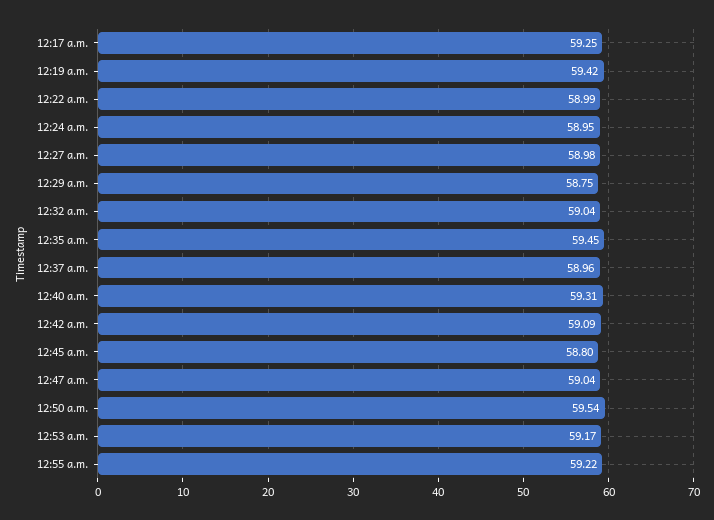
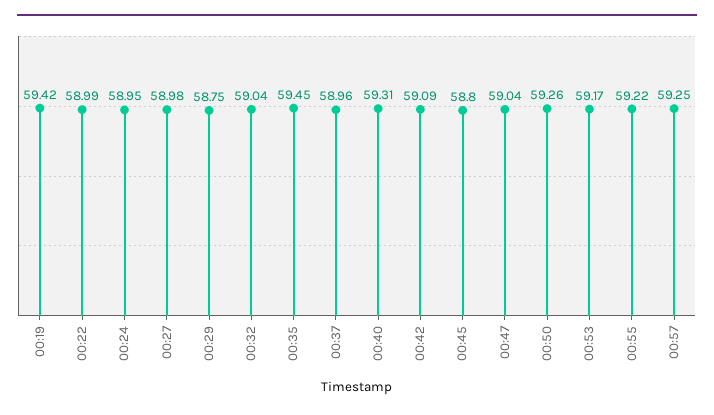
12:17 a.m.: 59.25 -> none
12:50 a.m.: 59.54 -> 59.26
00:57: none -> 59.25

